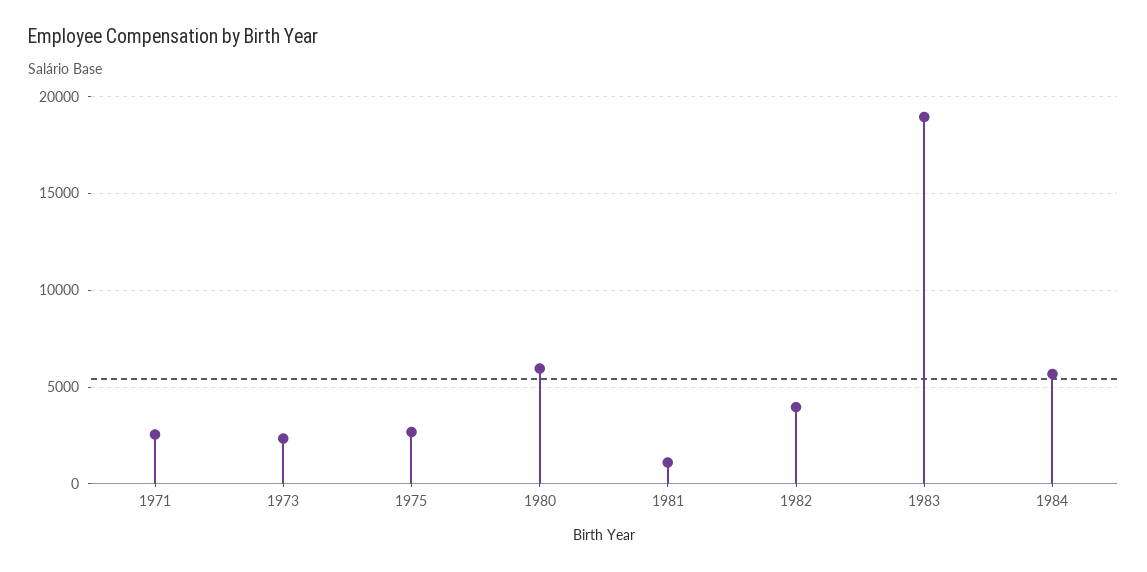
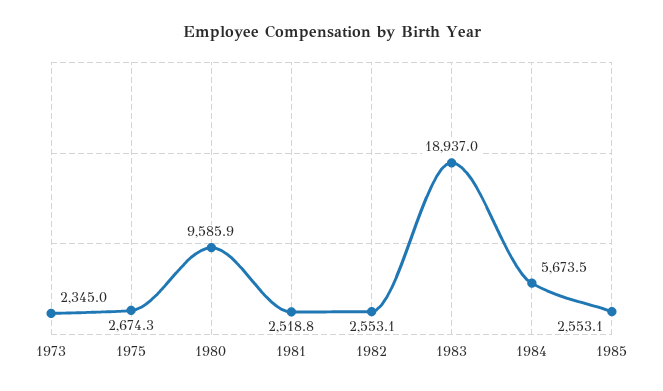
1971: 2500 -> none
1980: 6000 -> 9585.9
1981: 1000 -> 2518.8
1982: 4000 -> 2553.1
1985: none -> 2553.1

